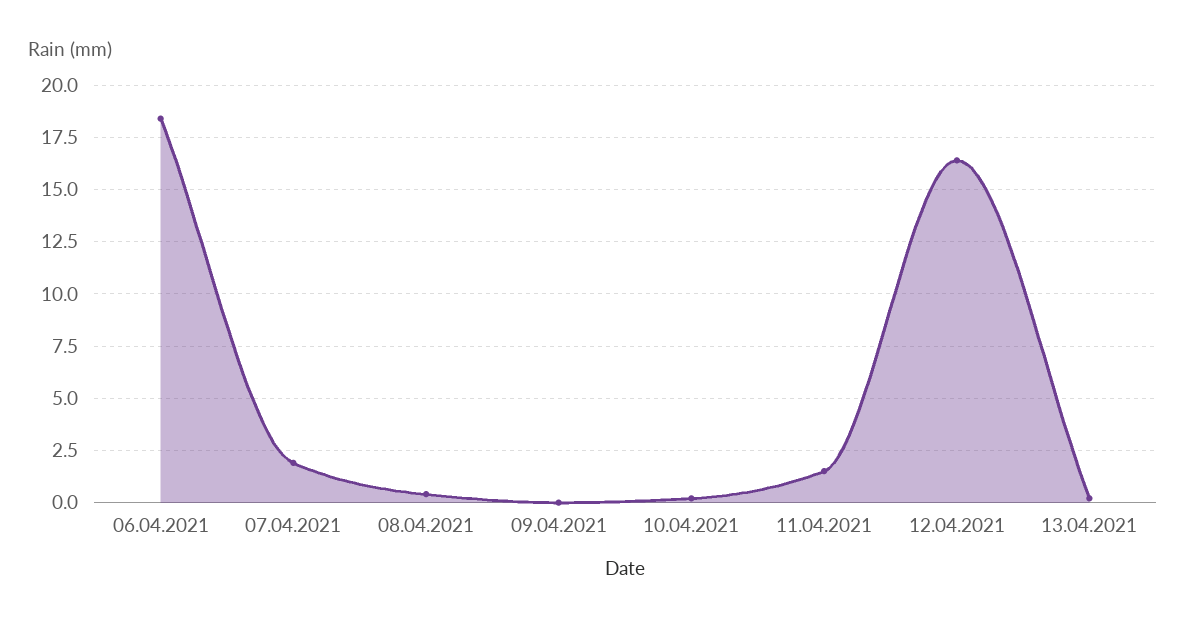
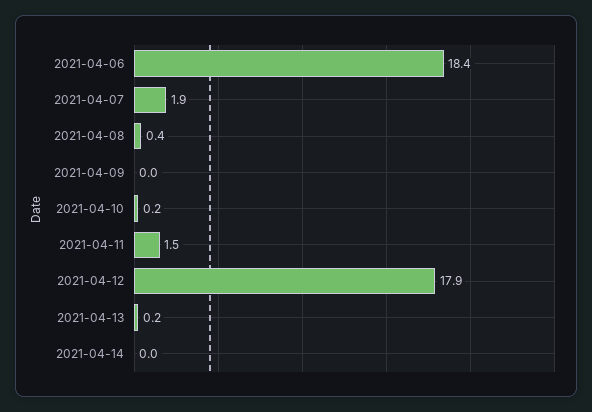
12.04.2021: 16.5 -> 17.9
2021-04-14: none -> 0

